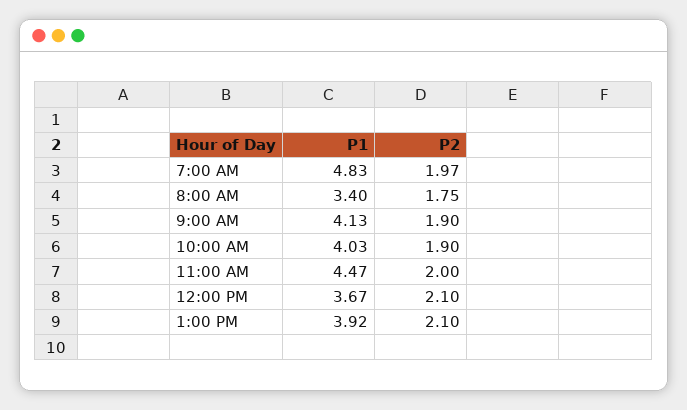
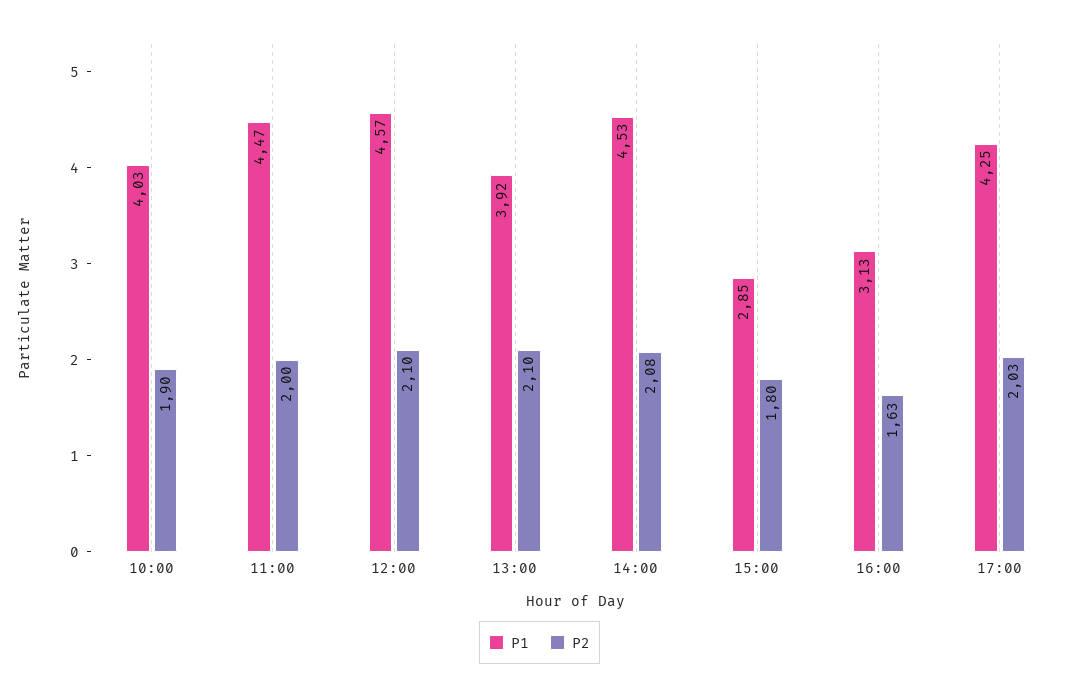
P1, 7:00 AM: 4.83 -> none
P2, 7:00 AM: 1.97 -> none
P1, 8:00 AM: 3.4 -> none
P2, 8:00 AM: 1.75 -> none
P1, 9:00 AM: 4.13 -> none
P2, 9:00 AM: 1.9 -> none
P1, 12:00 PM: 3.67 -> 4.57
P1, 14:00: none -> 4.53
P2, 14:00: none -> 2.08
P1, 15:00: none -> 2.85
P2, 15:00: none -> 1.8
P1, 16:00: none -> 3.13
P2, 16:00: none -> 1.63
P1, 17:00: none -> 4.25
P2, 17:00: none -> 2.03

